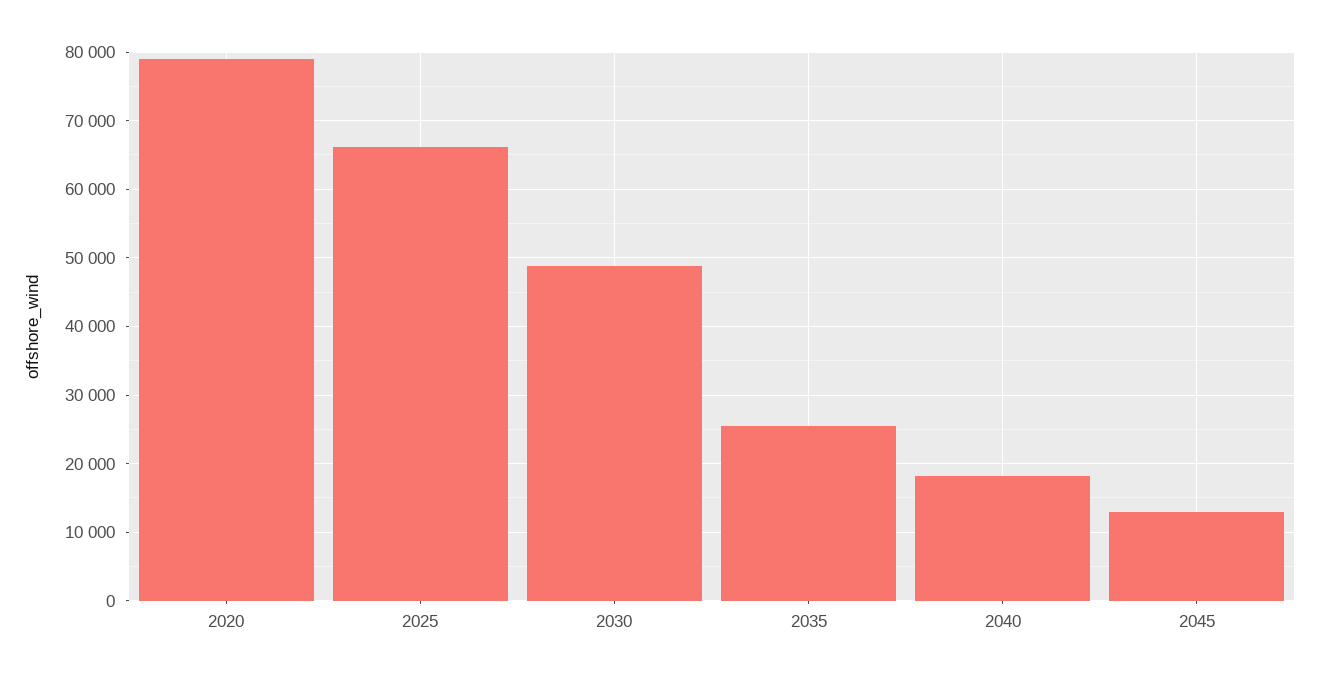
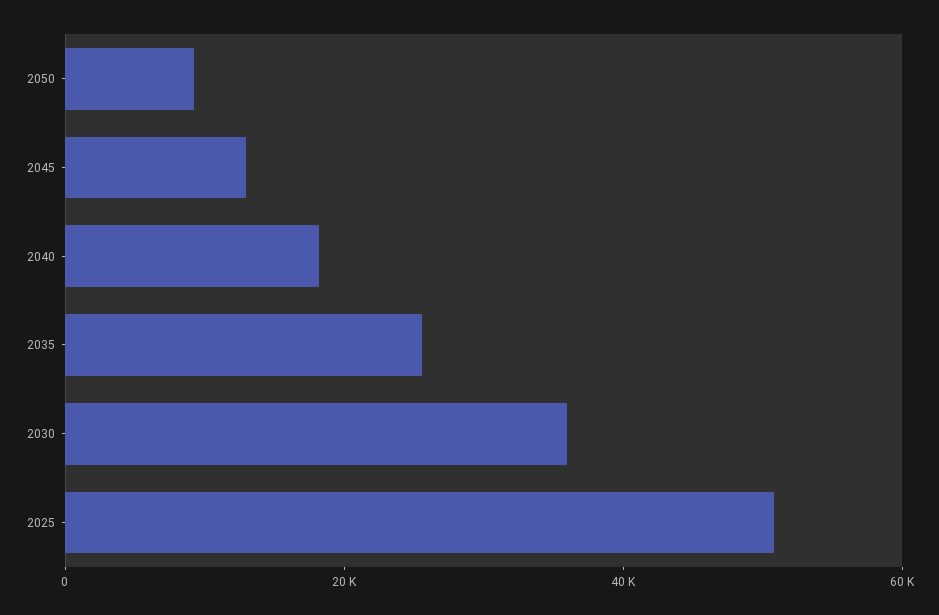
2020: 79000 -> none
2025: 66000 -> 50000
2030: 49000 -> 35000
2050: none -> 10000

